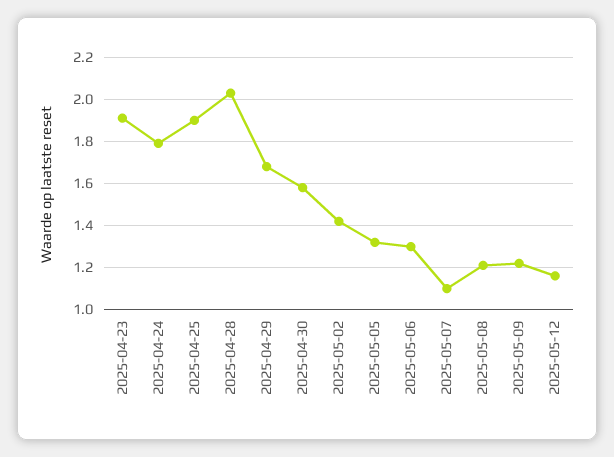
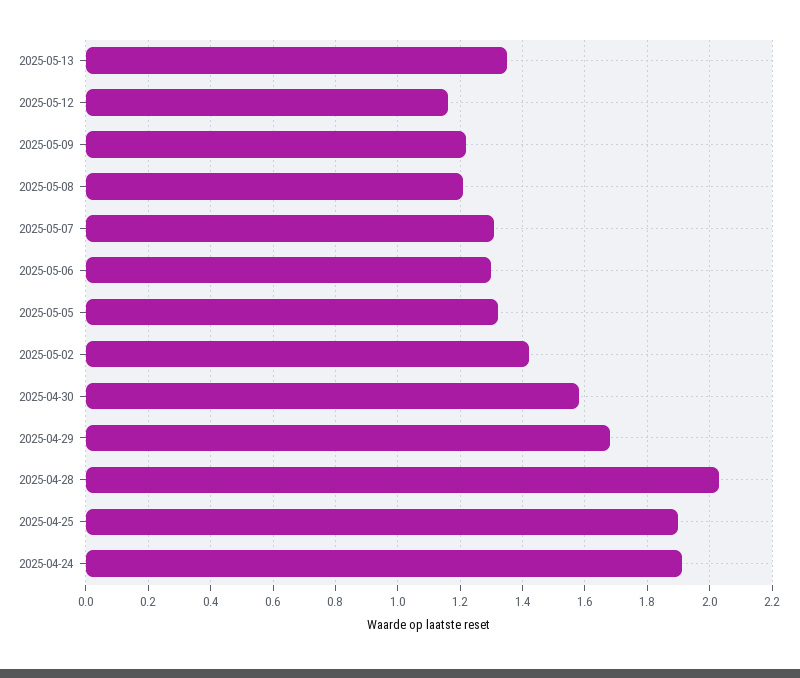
2025-04-23: 1.9 -> none
2025-04-24: 1.8 -> 1.9
2025-05-07: 1.1 -> 1.3
2025-05-13: none -> 1.35

